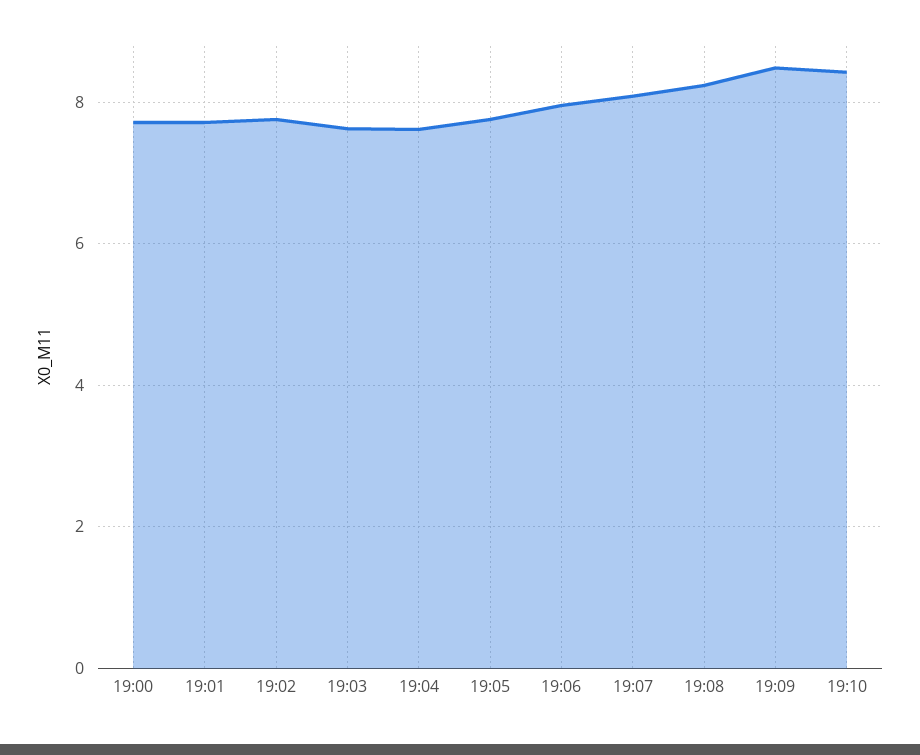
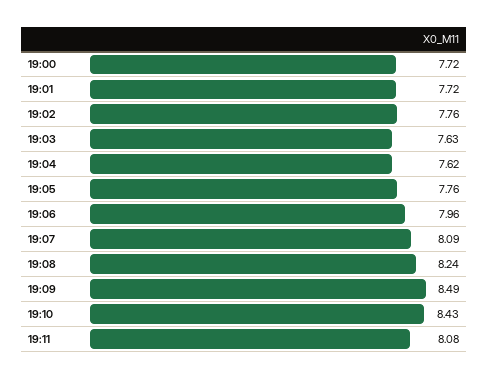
19:11: none -> 8.08

